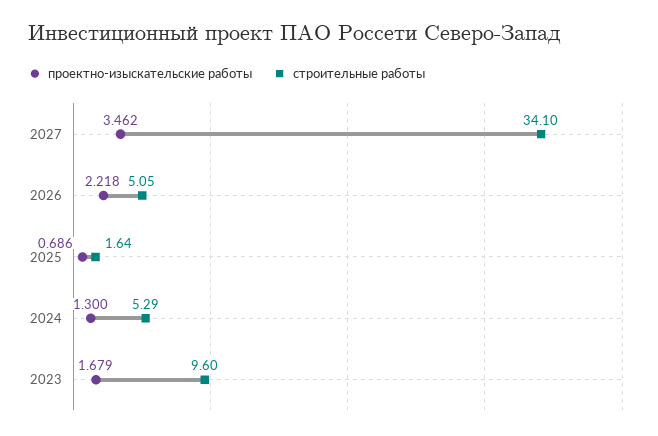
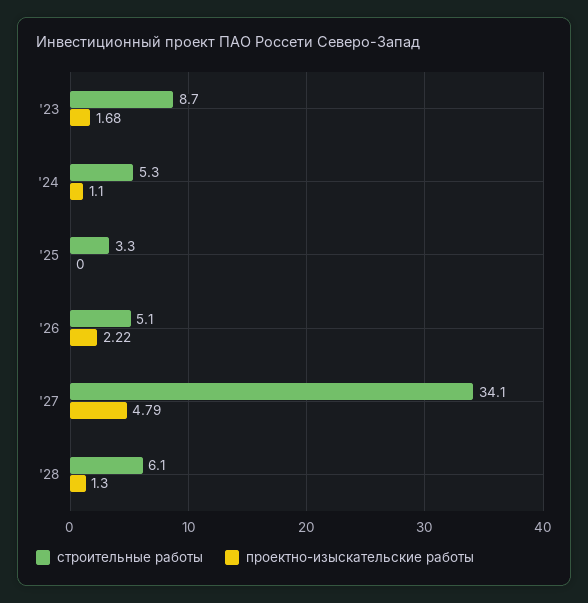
проектно-изыскательские работы, 2027: 3.462 -> 4.79
проектно-изыскательские работы, 2025: 0.686 -> 0
строительные работы, 2025: 1.64 -> 3.3
проектно-изыскательские работы, 2024: 1.3 -> 1.1
строительные работы, 2023: 9.6 -> 8.7
строительные работы, '28: none -> 6.1
проектно-изыскательские работы, '28: none -> 1.3

